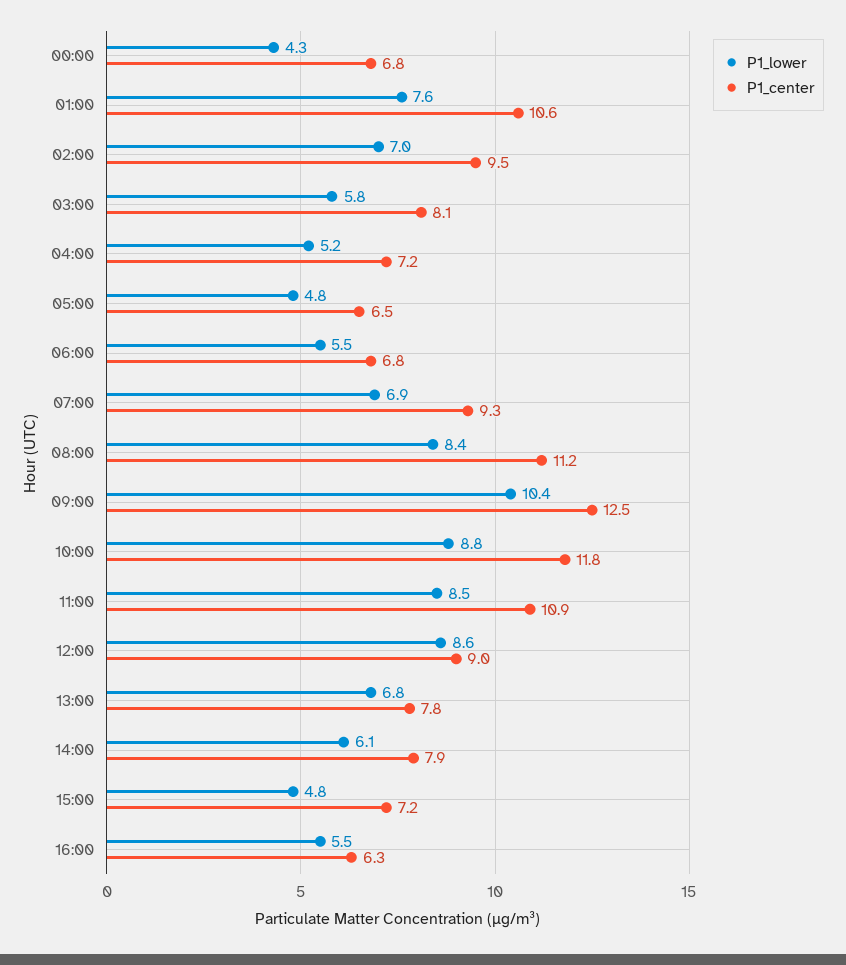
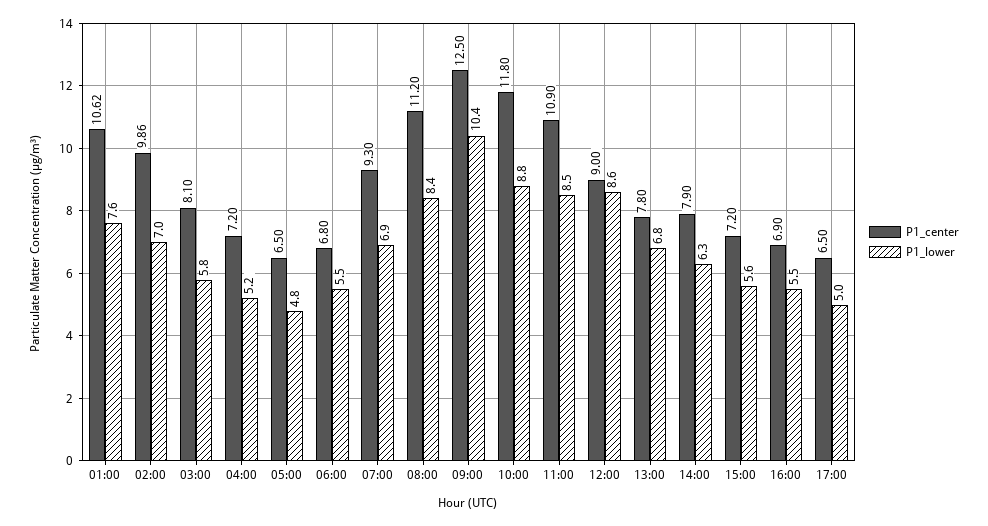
P1_lower, 00:00: 4.3 -> none
P1_center, 00:00: 6.8 -> none
P1_center, 02:00: 9.5 -> 9.86
P1_lower, 14:00: 6.1 -> 6.3
P1_lower, 15:00: 4.8 -> 5.6
P1_center, 16:00: 6.3 -> 6.9
P1_center, 17:00: none -> 6.5
P1_lower, 17:00: none -> 5

